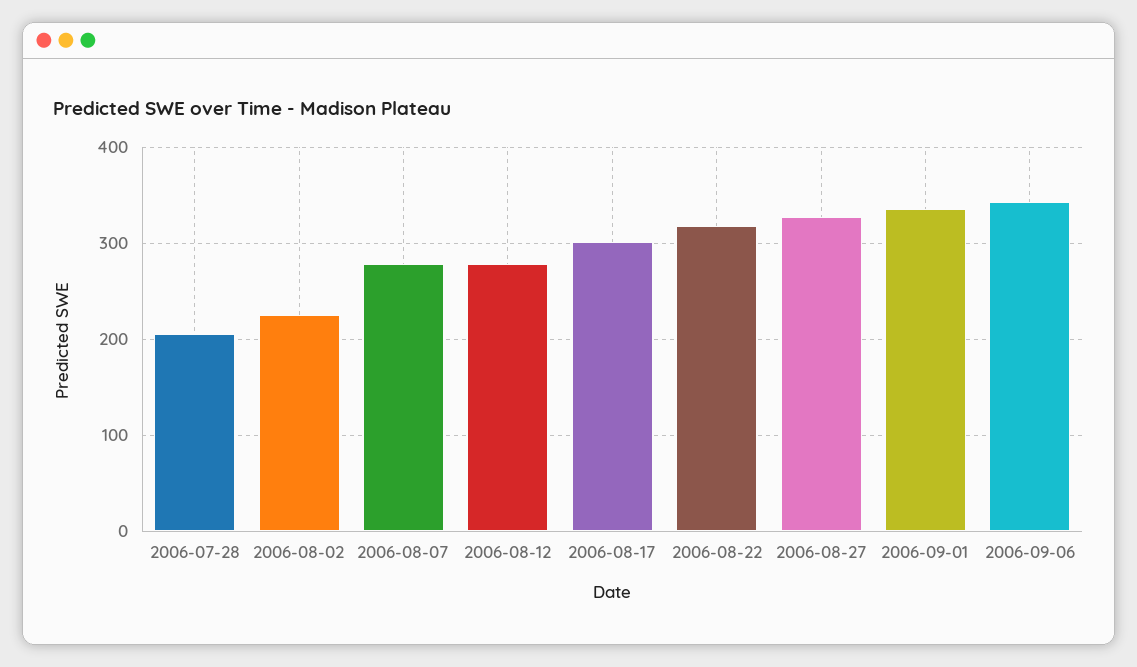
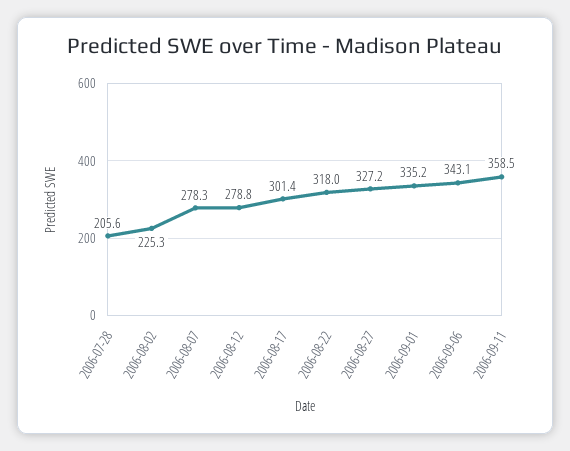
2006-09-11: none -> 358.5

